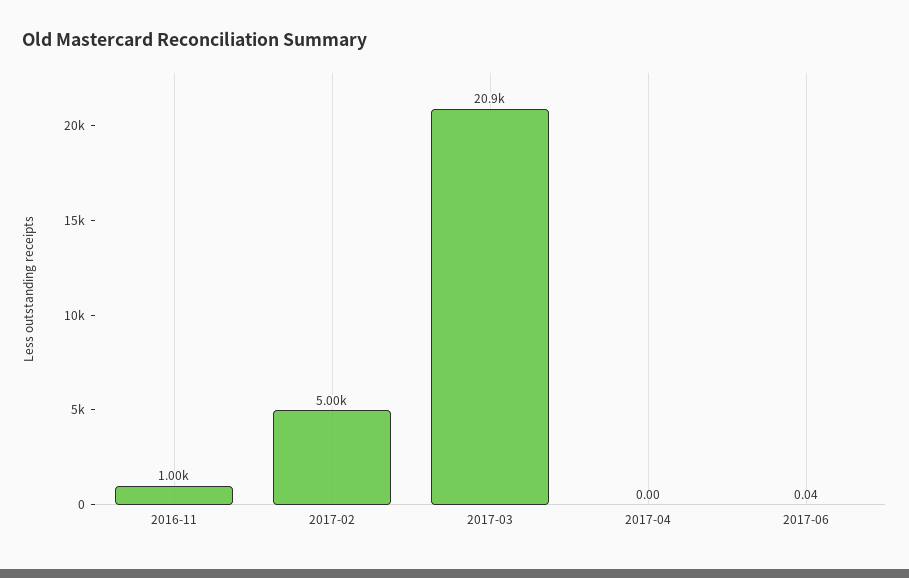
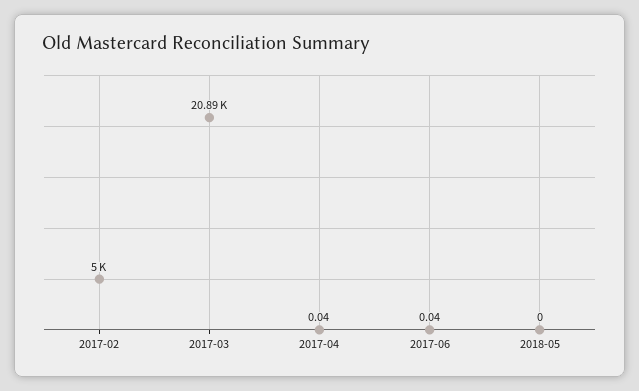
2016-11: 1000 -> none
2017-04: 0 -> 0.04
2018-05: none -> 0

